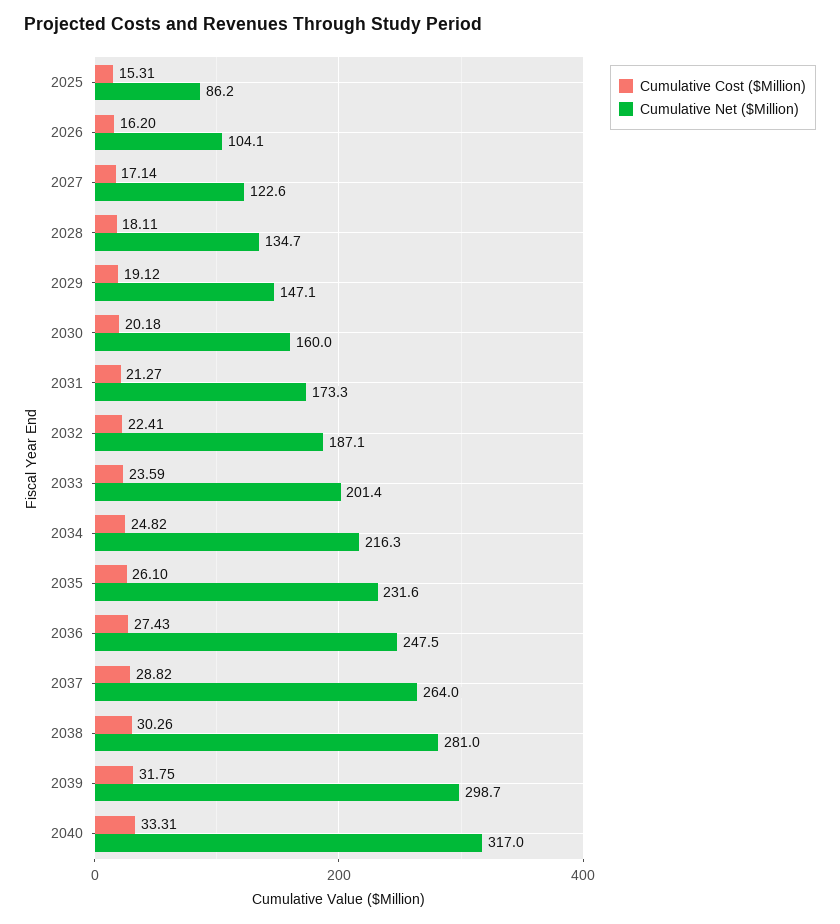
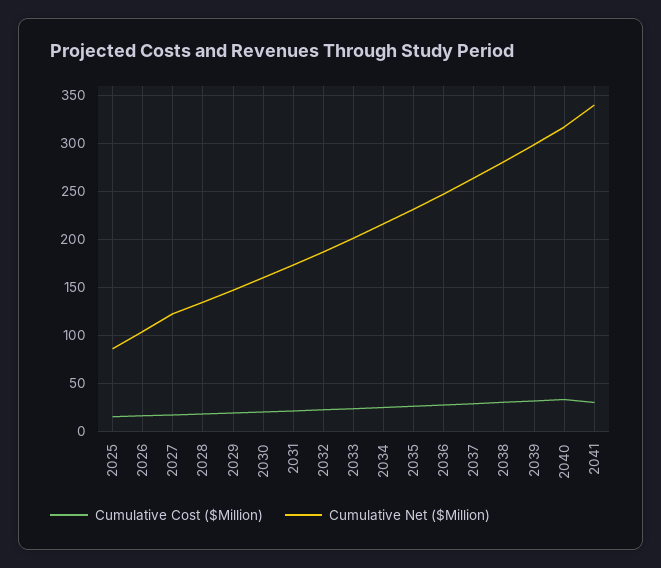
Cumulative Cost ($Million), 2041: none -> 30
Cumulative Net ($Million), 2041: none -> 340

